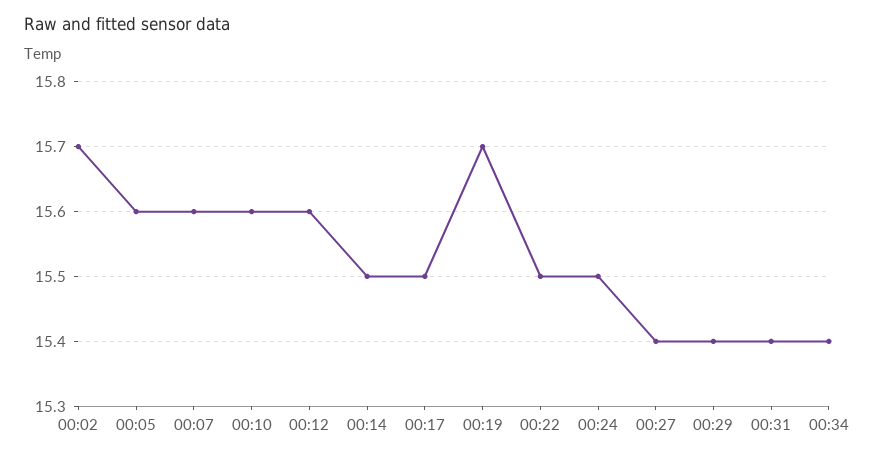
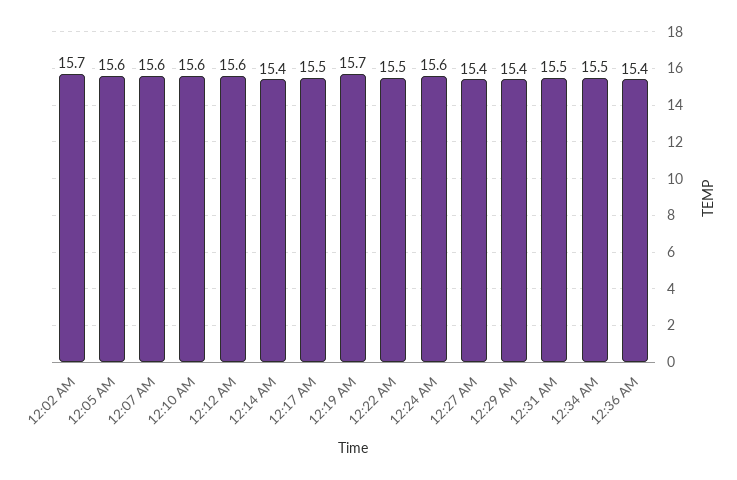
00:14: 15.5 -> 15.4
00:24: 15.5 -> 15.6
00:31: 15.4 -> 15.5
00:34: 15.4 -> 15.5
12:36 AM: none -> 15.4

